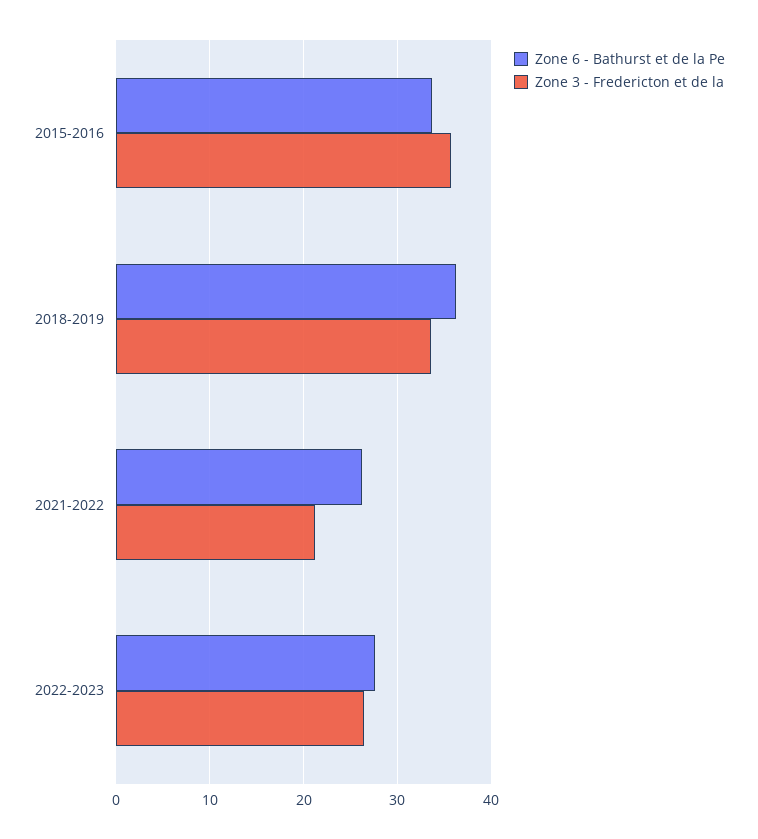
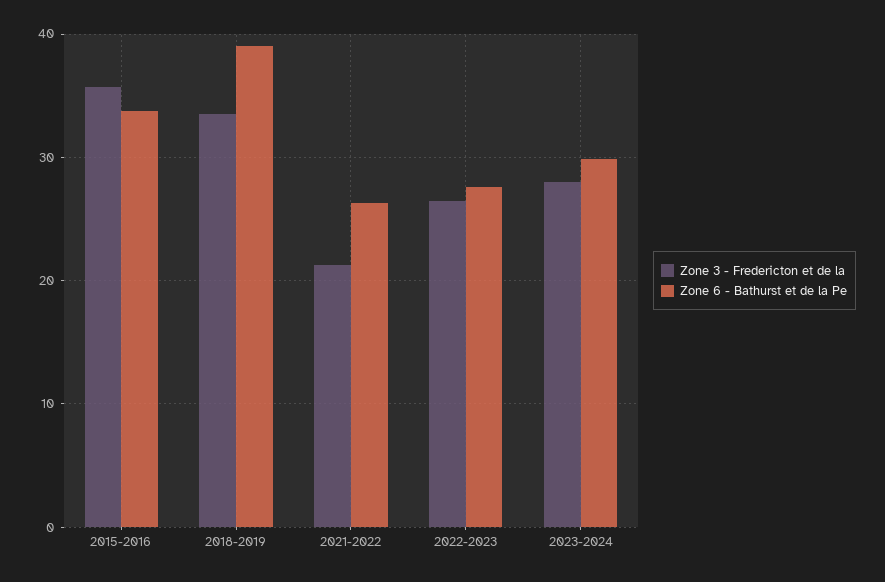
Zone 6 - Bathurst et de la Pe, 2018-2019: 36 -> 39
Zone 3 - Fredericton et de la, 2023-2024: none -> 28
Zone 6 - Bathurst et de la Pe, 2023-2024: none -> 30

